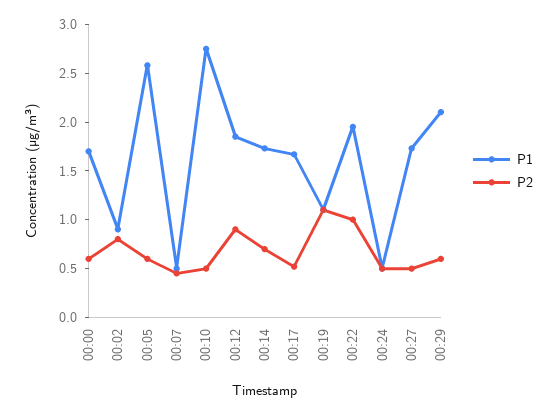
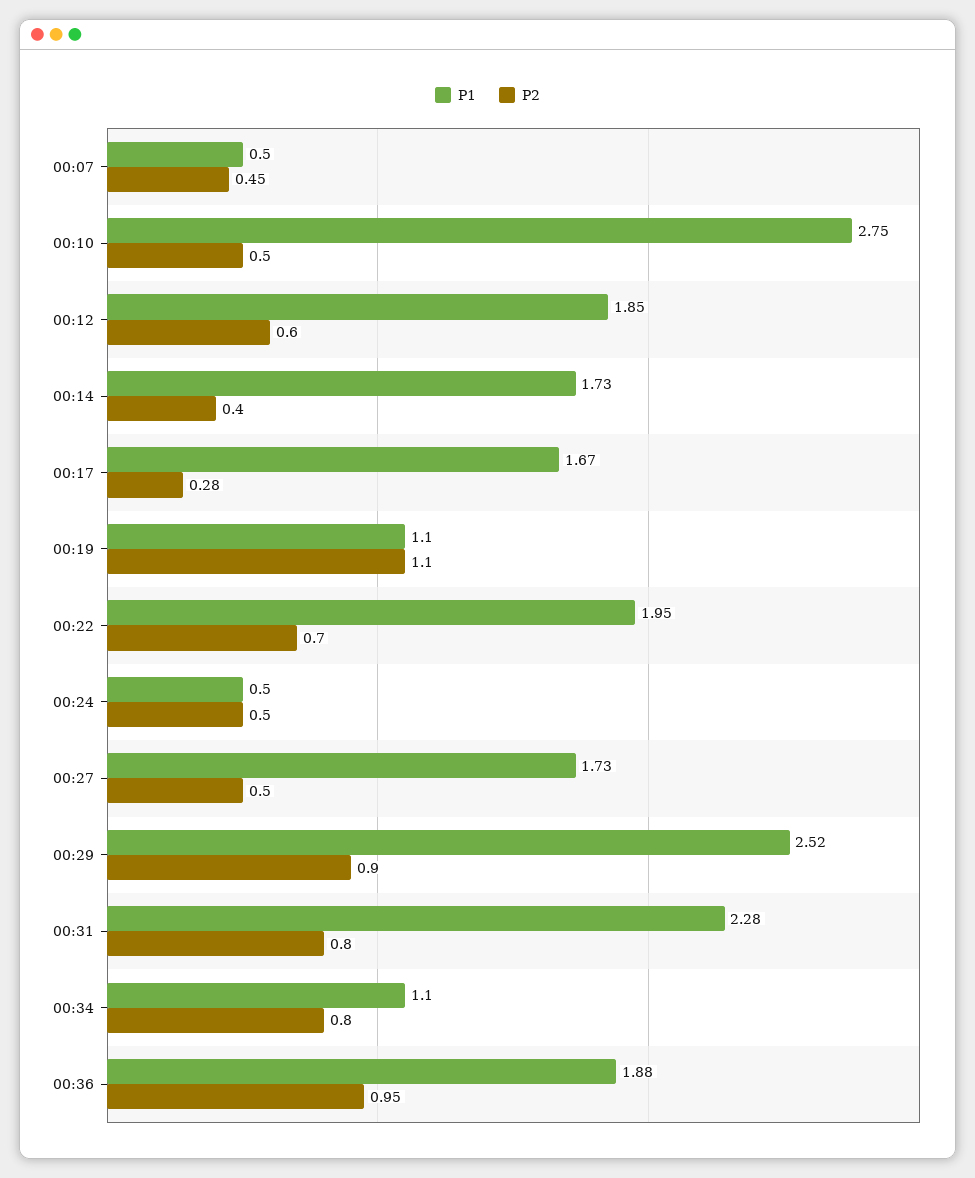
P1, 00:00: 1.7 -> none
P2, 00:00: 0.6 -> none
P1, 00:02: 0.9 -> none
P2, 00:02: 0.8 -> none
P1, 00:05: 2.6 -> none
P2, 00:05: 0.6 -> none
P2, 00:12: 0.9 -> 0.6
P2, 00:14: 0.7 -> 0.4
P2, 00:17: 0.5 -> 0.28
P2, 00:22: 1 -> 0.7
P1, 00:29: 2.1 -> 2.52
P2, 00:29: 0.6 -> 0.9
P1, 00:31: none -> 2.28
P2, 00:31: none -> 0.8
P1, 00:34: none -> 1.1
P2, 00:34: none -> 0.8
P1, 00:36: none -> 1.88
P2, 00:36: none -> 0.95

